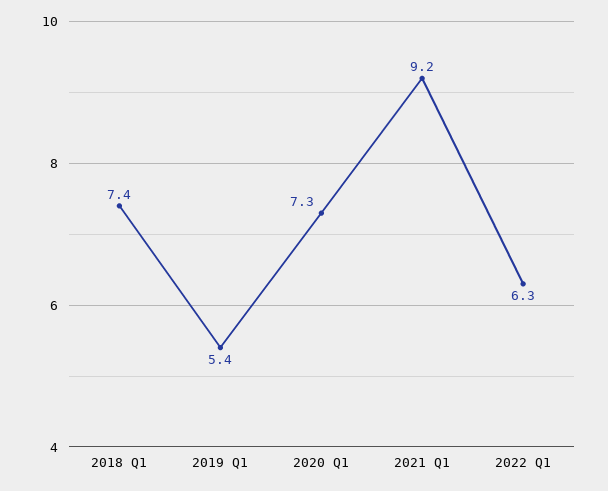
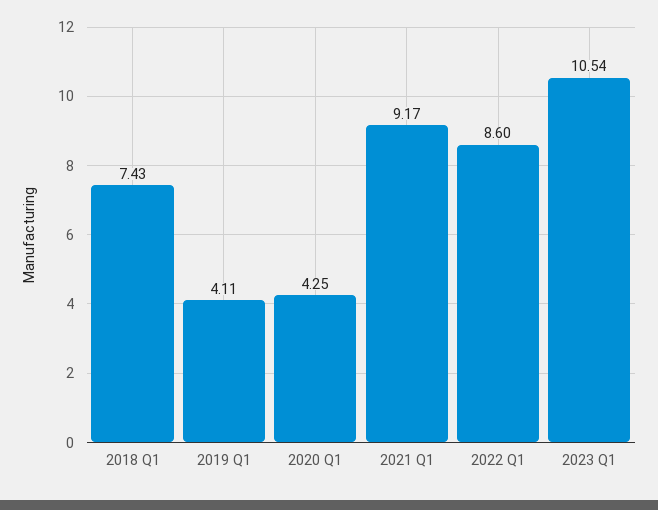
2019 Q1: 5.4 -> 4.11
2020 Q1: 7.3 -> 4.25
2022 Q1: 6.3 -> 8.6
2023 Q1: none -> 10.54

